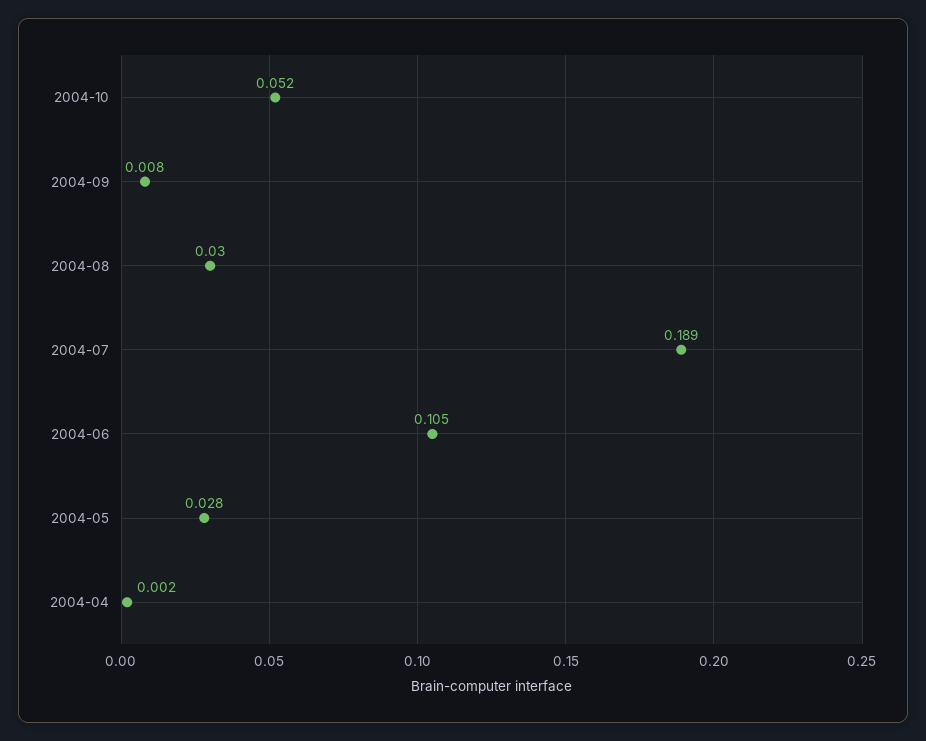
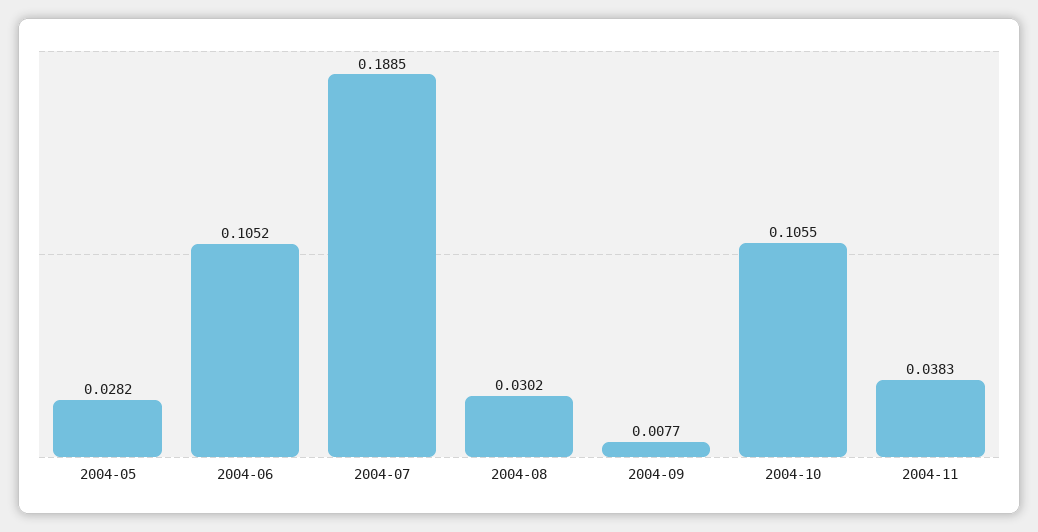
2004-10: 0.052 -> 0.1055
2004-04: 0.002 -> none
2004-11: none -> 0.0383

